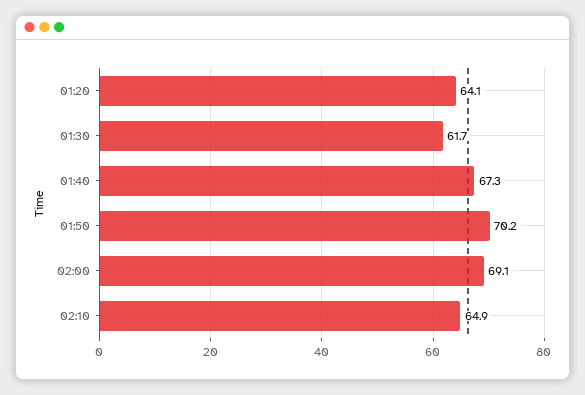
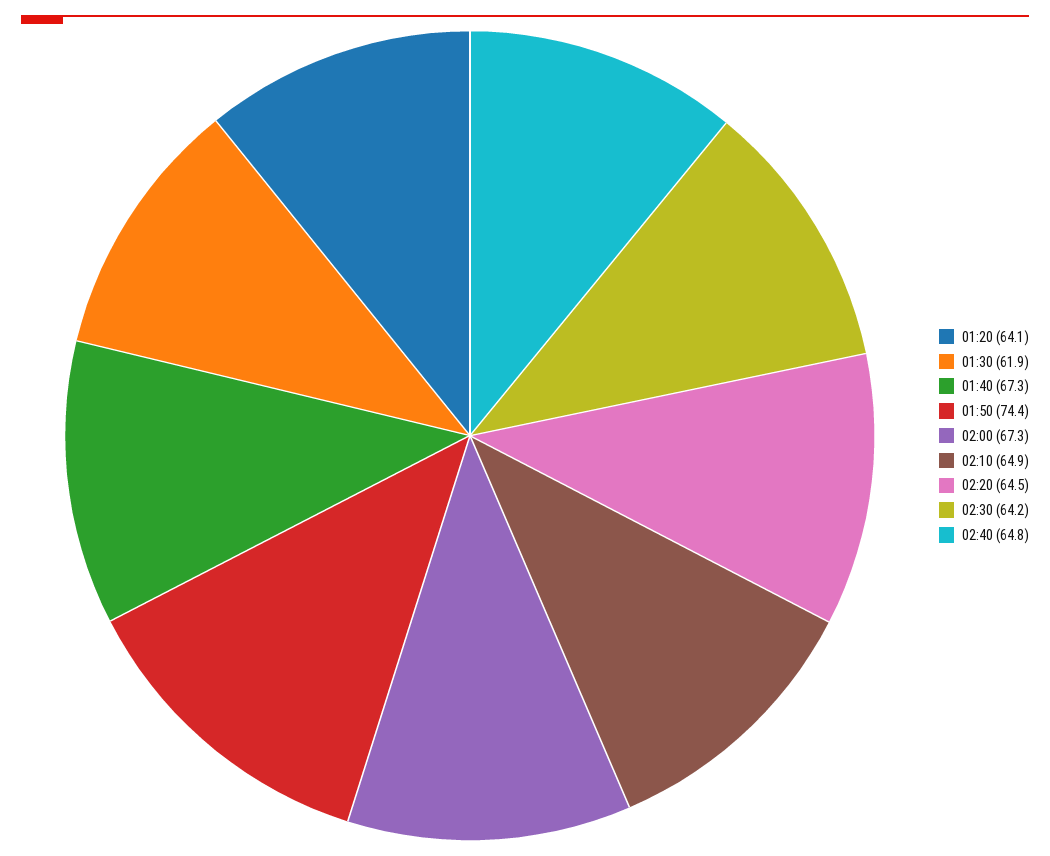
01:30: 61.7 -> 61.9
01:50: 70.2 -> 74.4
02:00: 69.1 -> 67.3
02:20: none -> 64.5
02:30: none -> 64.2
02:40: none -> 64.8

